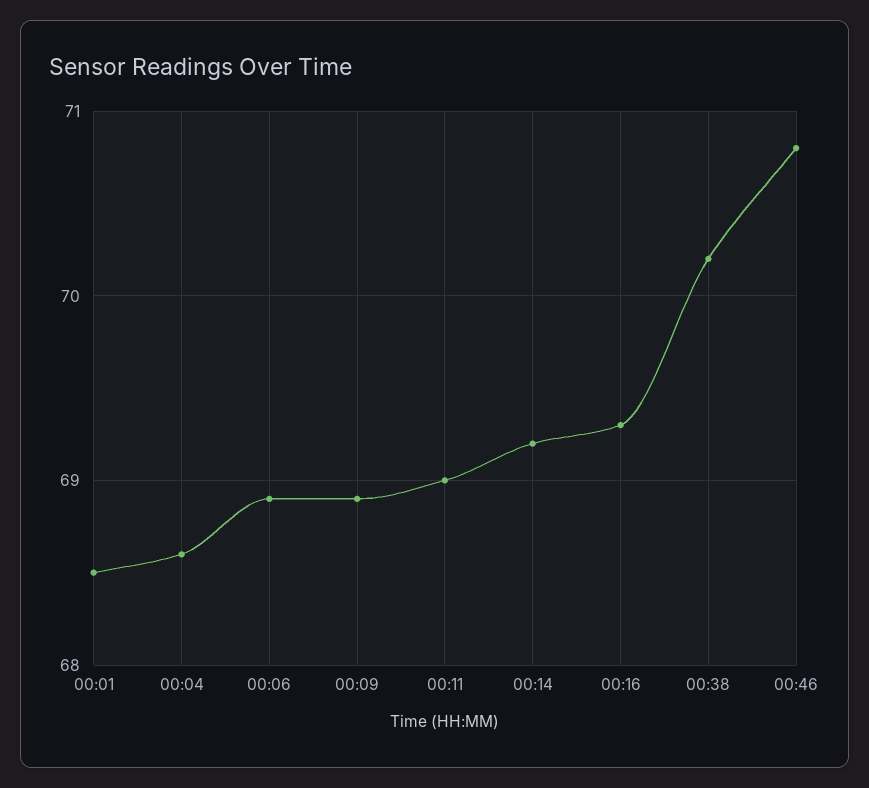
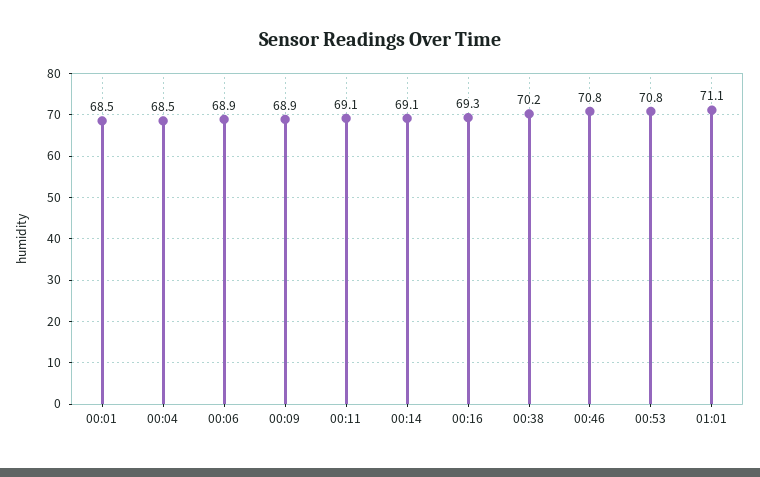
00:04: 68.6 -> 68.5
00:11: 69 -> 69.1
00:14: 69.2 -> 69.1
00:53: none -> 70.8
01:01: none -> 71.1

